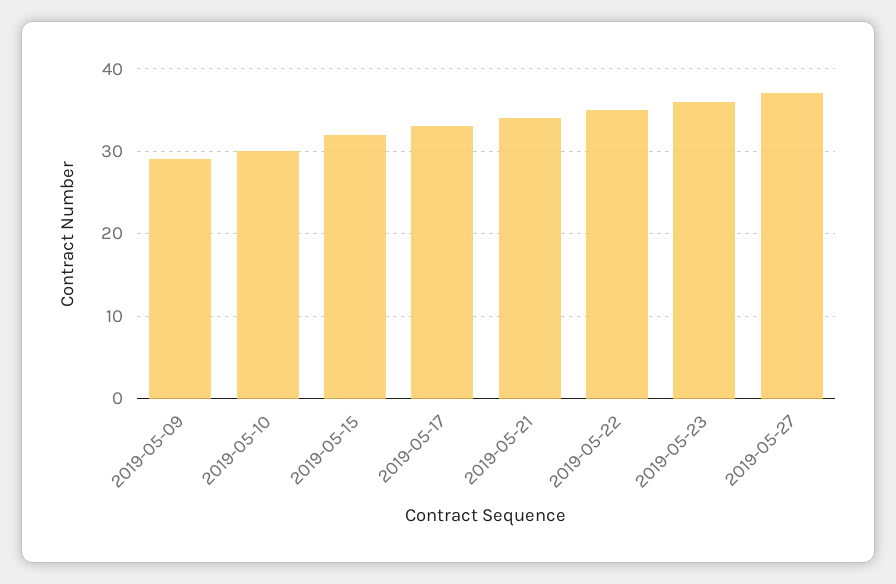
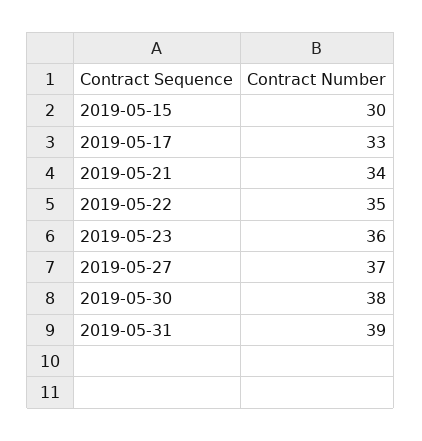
2019-05-09: 29 -> none
2019-05-10: 30 -> none
2019-05-15: 32 -> 30
2019-05-30: none -> 38
2019-05-31: none -> 39

